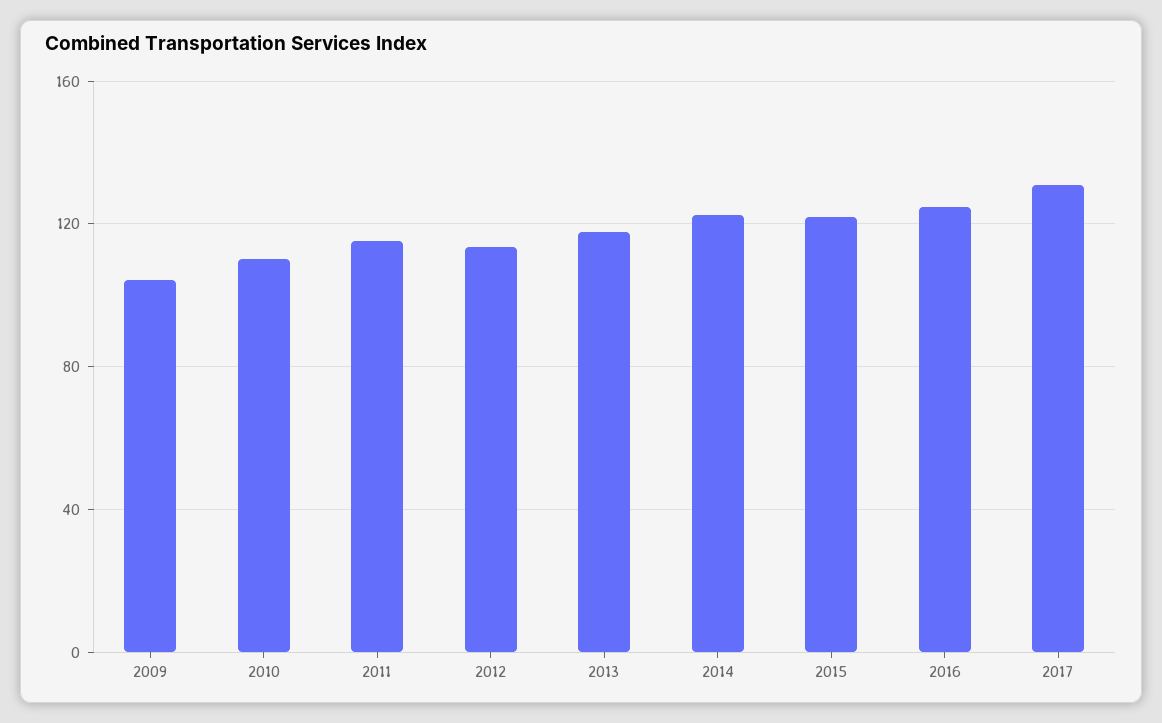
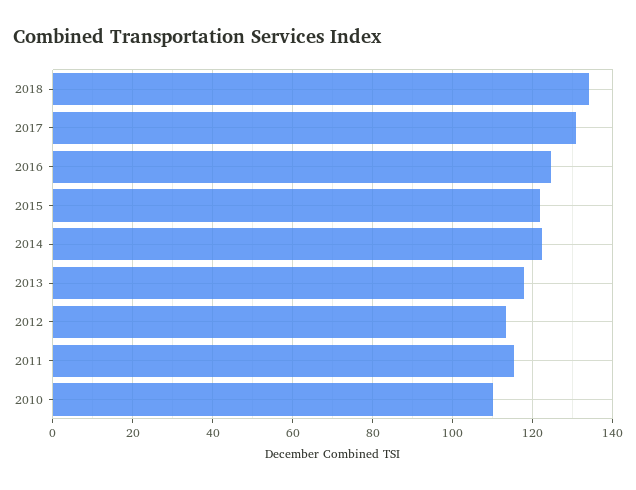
2009: 105 -> none
2018: none -> 134

